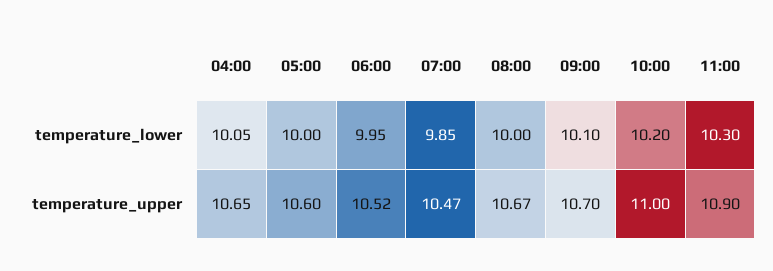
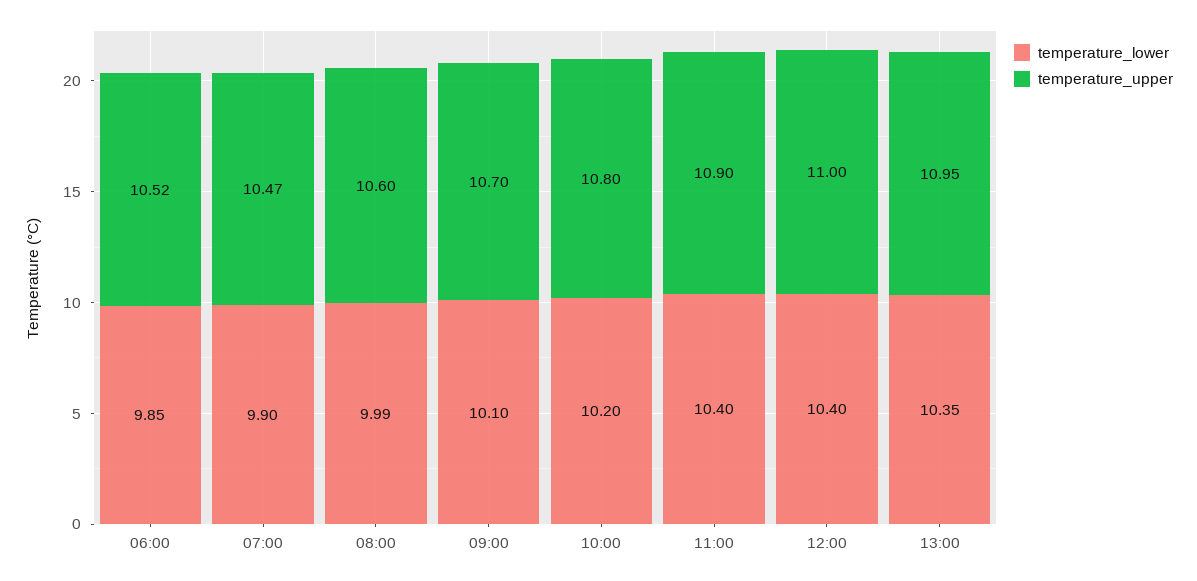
temperature_lower, 04:00: 10.05 -> none
temperature_lower, 05:00: 10 -> none
temperature_lower, 06:00: 9.95 -> 9.85
temperature_lower, 07:00: 9.85 -> 9.9
temperature_lower, 08:00: 10 -> 9.99
temperature_lower, 11:00: 10.3 -> 10.4
temperature_upper, 04:00: 10.65 -> none
temperature_upper, 05:00: 10.6 -> none
temperature_upper, 08:00: 10.67 -> 10.6
temperature_upper, 10:00: 11 -> 10.8
temperature_lower, 12:00: none -> 10.4
temperature_upper, 12:00: none -> 11
temperature_lower, 13:00: none -> 10.35
temperature_upper, 13:00: none -> 10.95

